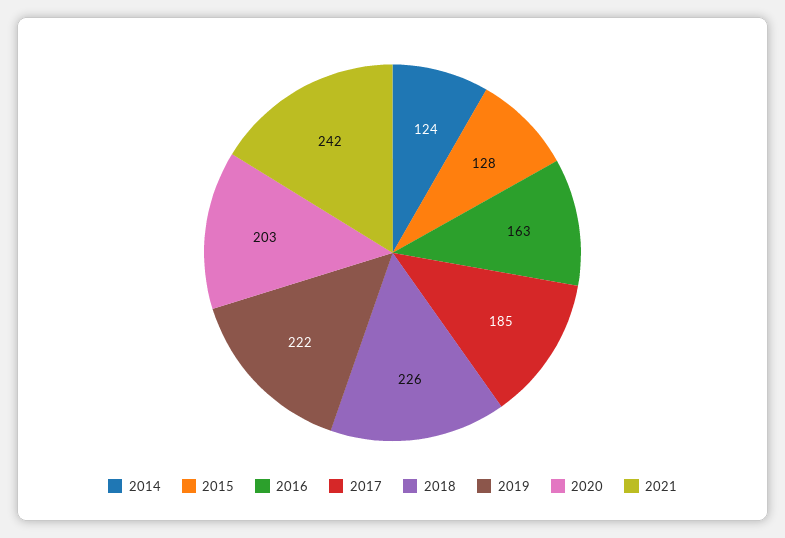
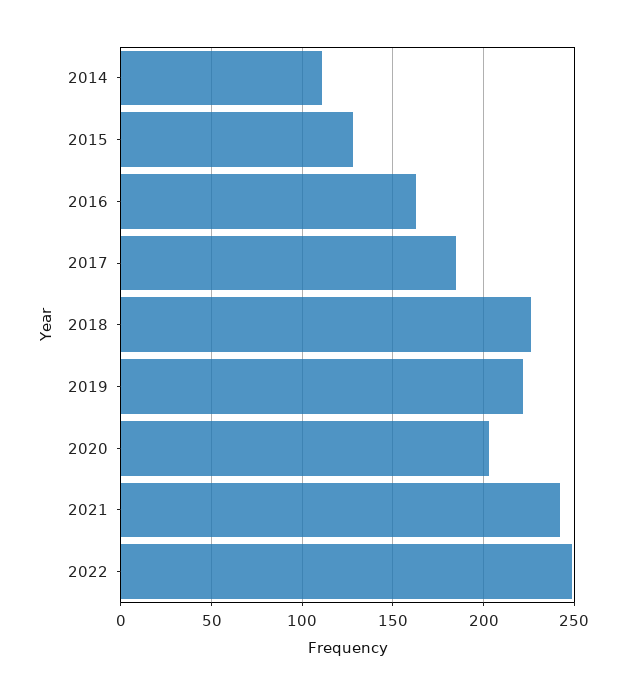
2014: 124 -> 110
2022: none -> 250

